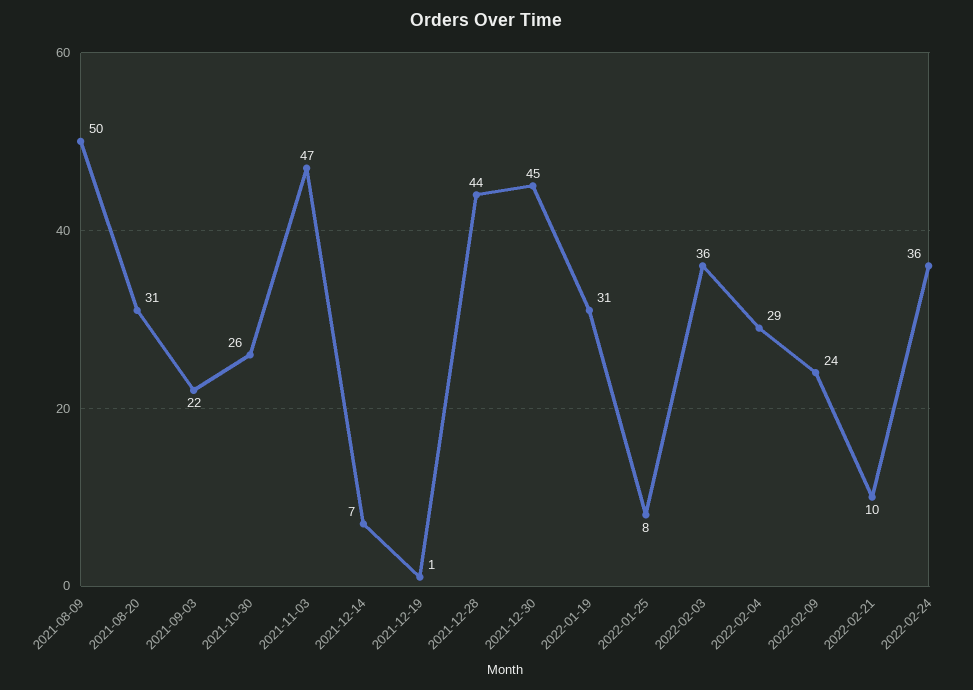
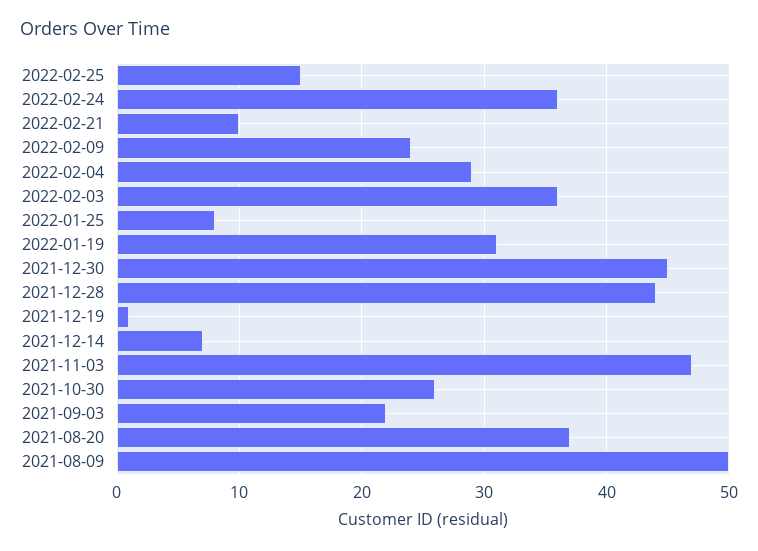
2021-08-20: 31 -> 37
2022-02-25: none -> 15

